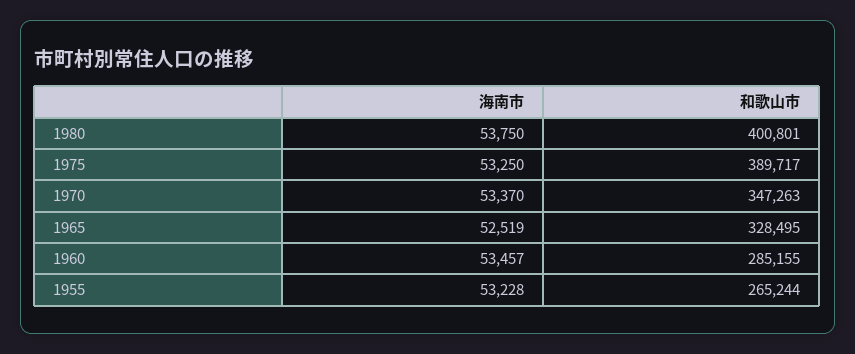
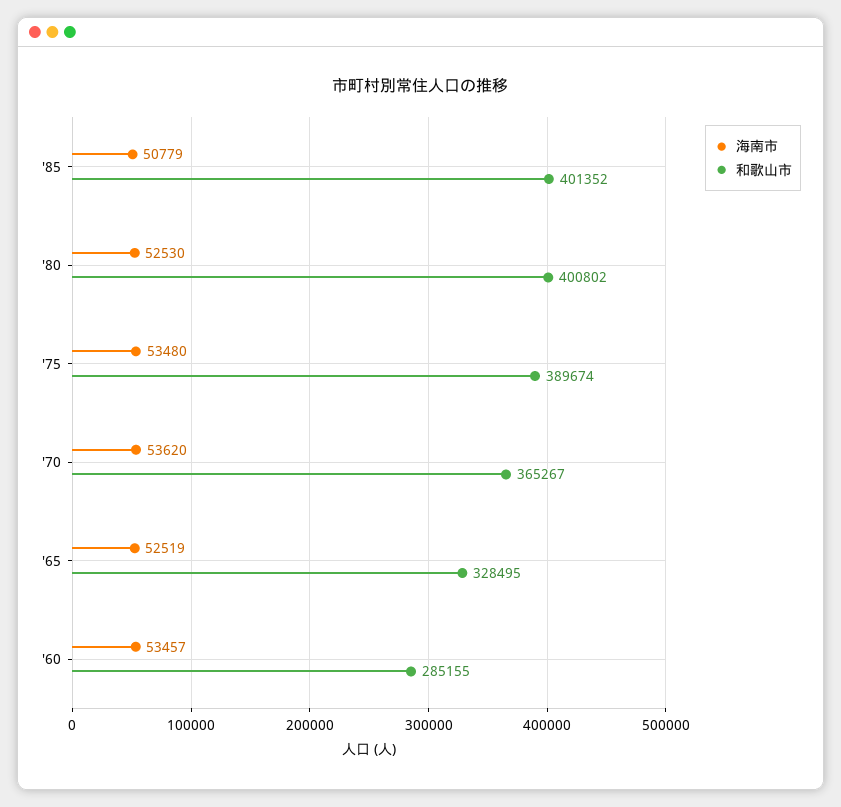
海南市, 1980: 53750 -> 52530
和歌山市, 1980: 400801 -> 400802
海南市, 1975: 53250 -> 53480
和歌山市, 1975: 389717 -> 389674
海南市, 1970: 53370 -> 53620
和歌山市, 1970: 347263 -> 365267
海南市, 1955: 53228 -> none
和歌山市, 1955: 265244 -> none
海南市, '85: none -> 50779
和歌山市, '85: none -> 401352

